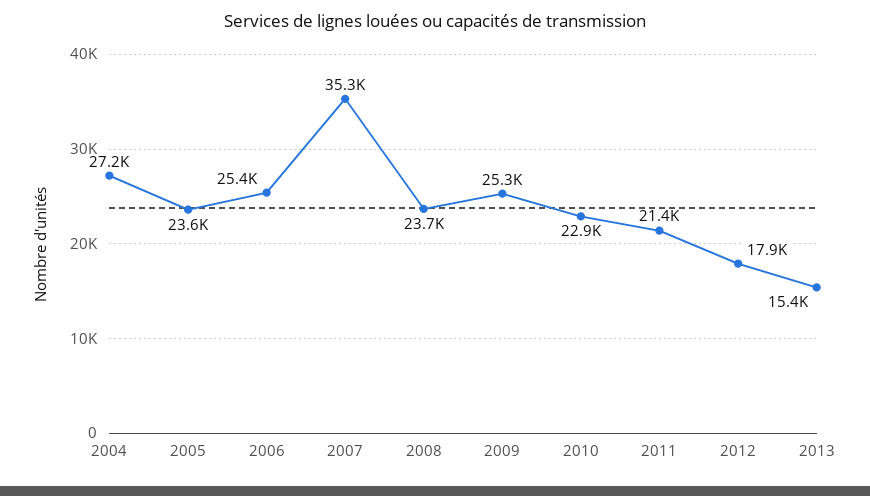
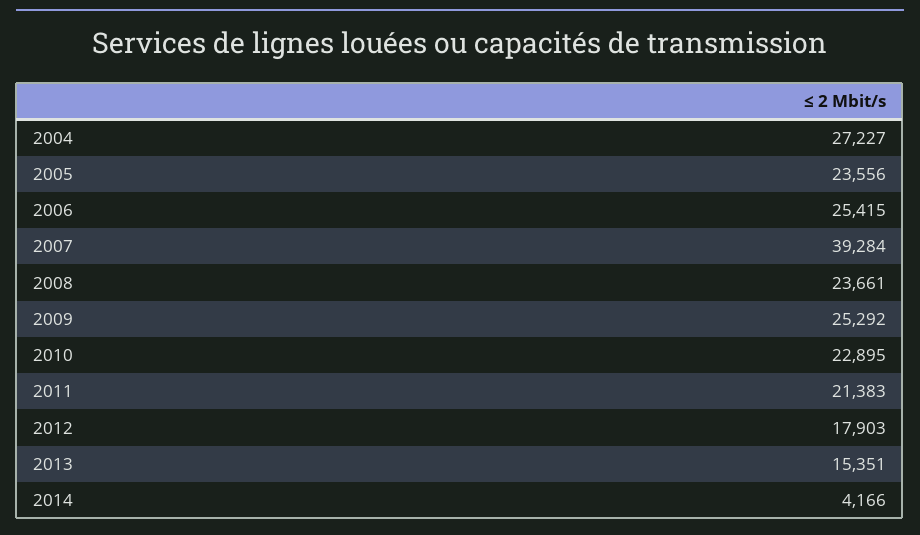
2007: 35300 -> 39284
2014: none -> 4166

